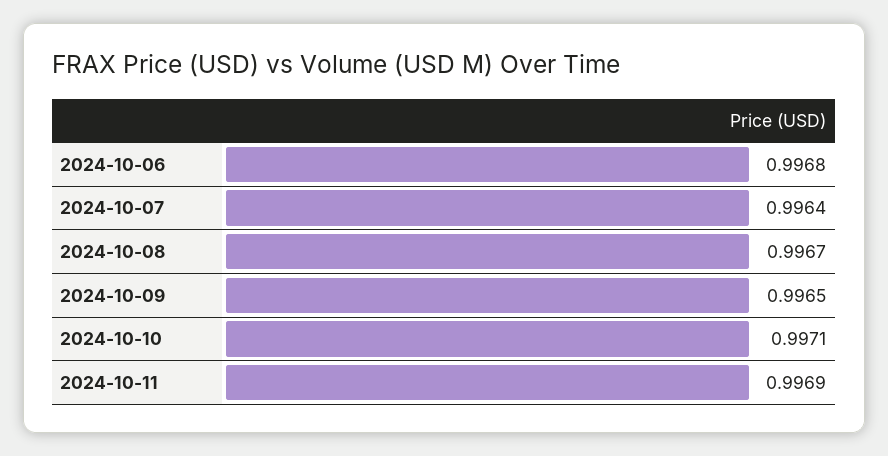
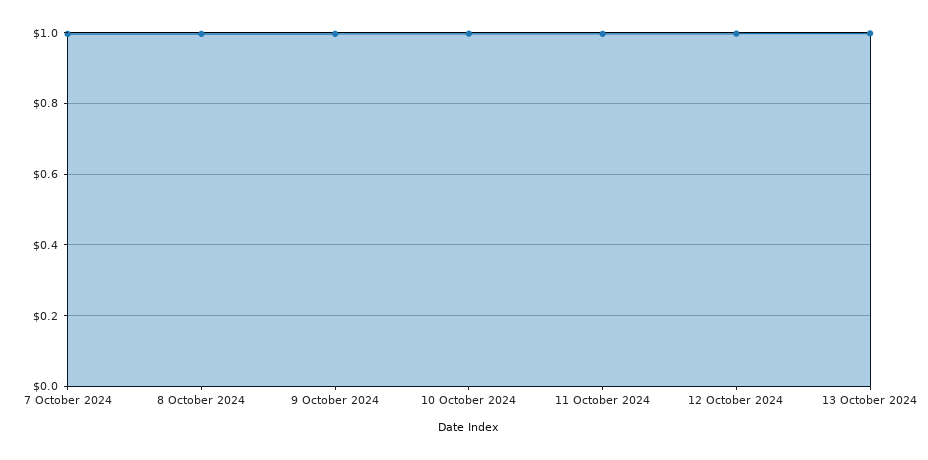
2024-10-06: 0.9968 -> none
12 October 2024: none -> 1
13 October 2024: none -> 1

